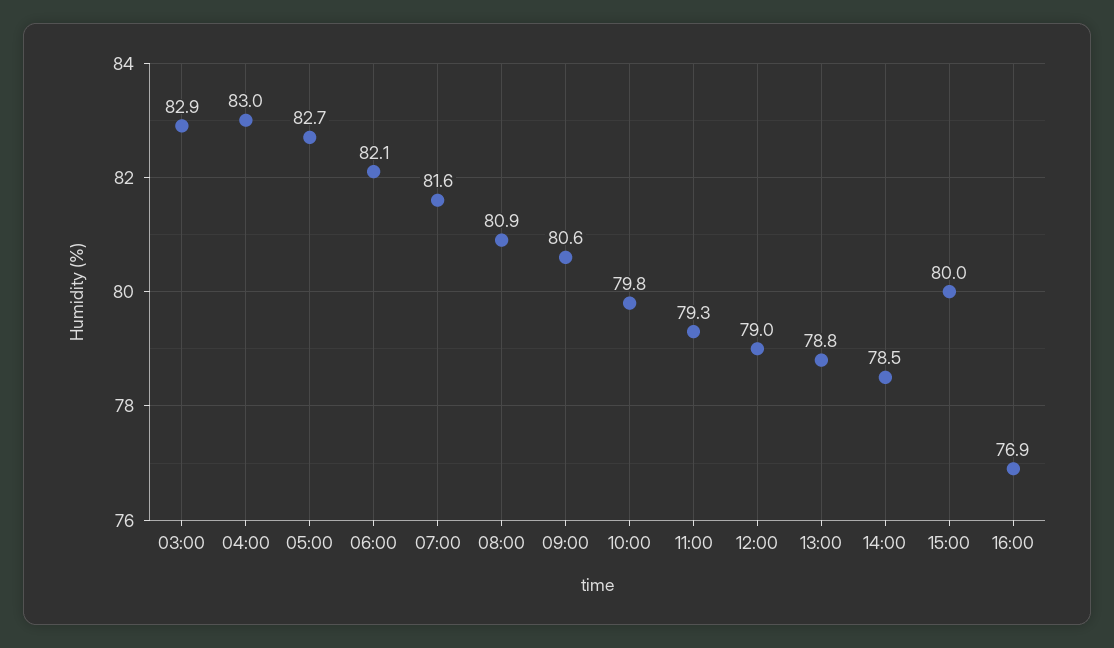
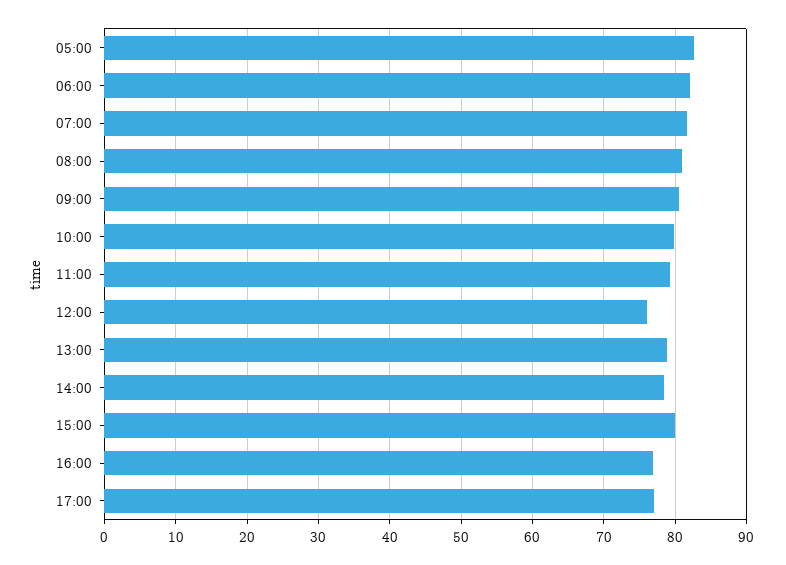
03:00: 82.9 -> none
04:00: 83 -> none
12:00: 79 -> 76
17:00: none -> 77

